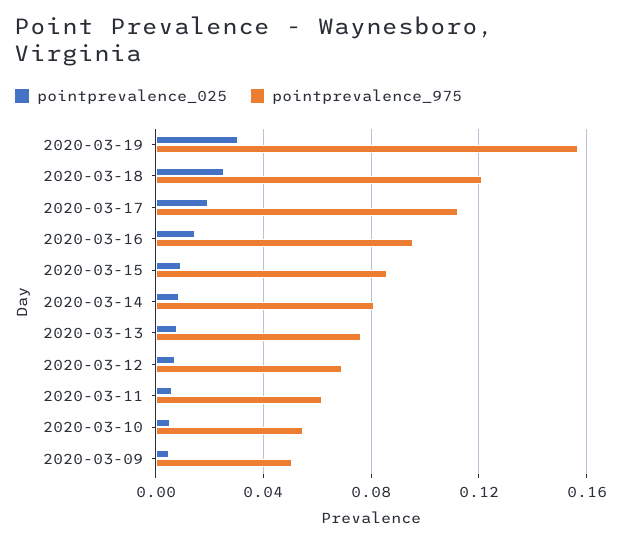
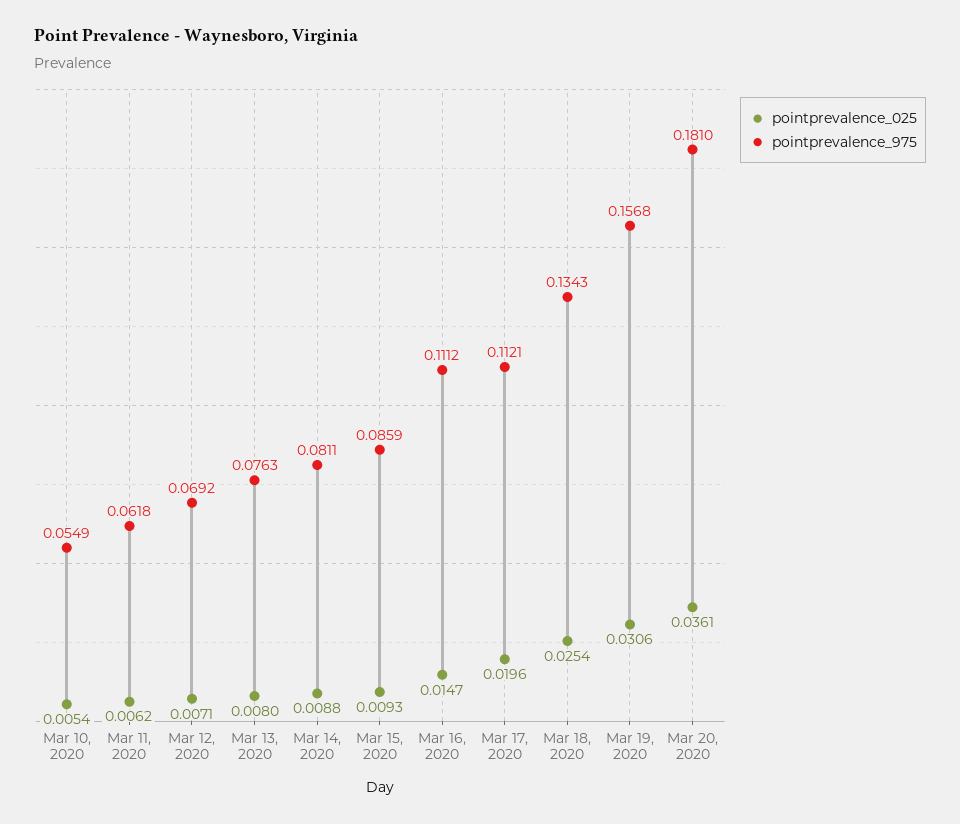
pointprevalence_975, 2020-03-18: 0.12 -> 0.1343
pointprevalence_975, 2020-03-16: 0.095 -> 0.1112
pointprevalence_025, 2020-03-09: 0.005 -> none
pointprevalence_975, 2020-03-09: 0.05 -> none
pointprevalence_025, Mar 20, 2020: none -> 0.0361
pointprevalence_975, Mar 20, 2020: none -> 0.181

